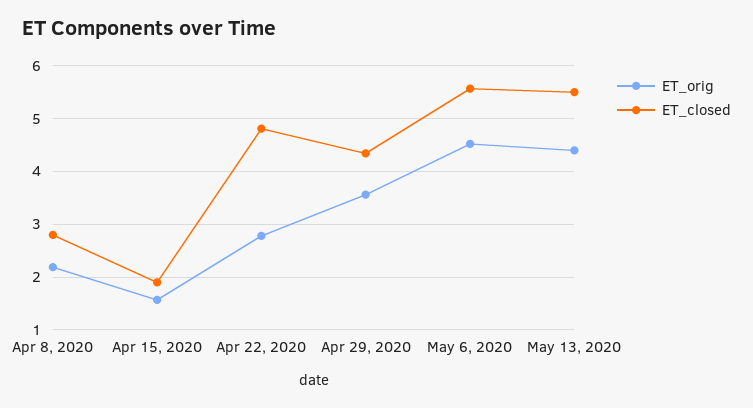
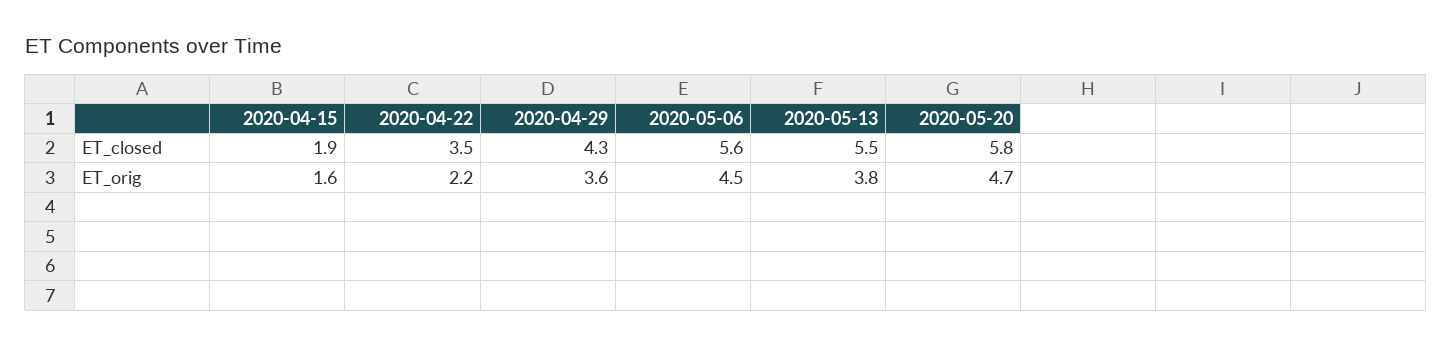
ET_orig, Apr 8, 2020: 2.2 -> none
ET_closed, Apr 8, 2020: 2.8 -> none
ET_orig, Apr 22, 2020: 2.8 -> 2.2
ET_closed, Apr 22, 2020: 4.8 -> 3.5
ET_orig, May 13, 2020: 4.4 -> 3.8
ET_closed, 2020-05-20: none -> 5.8
ET_orig, 2020-05-20: none -> 4.7

